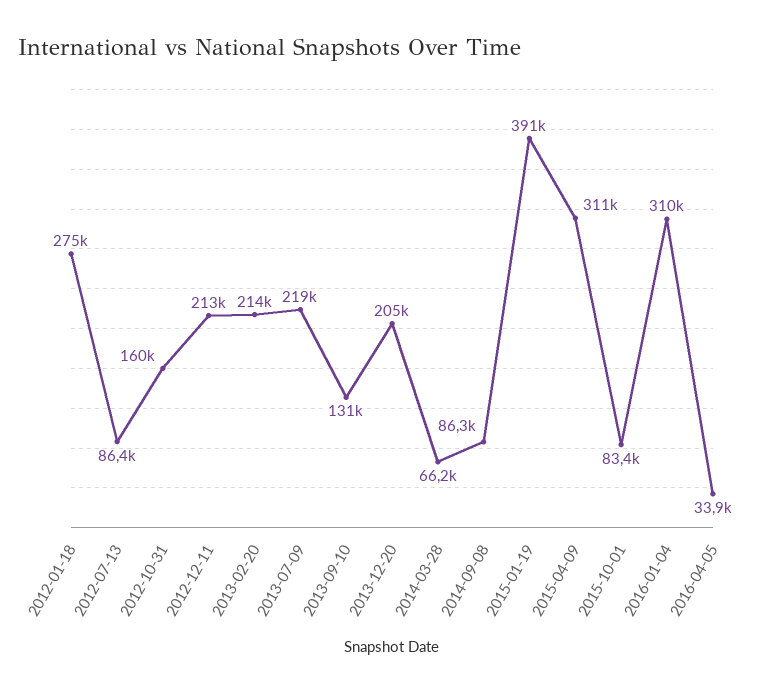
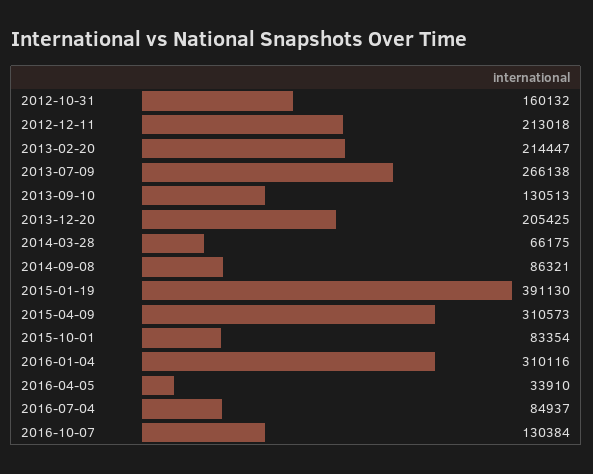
2012-01-18: 275000 -> none
2012-07-13: 86400 -> none
2013-07-09: 219000 -> 266138
2016-07-04: none -> 84937
2016-10-07: none -> 130384

